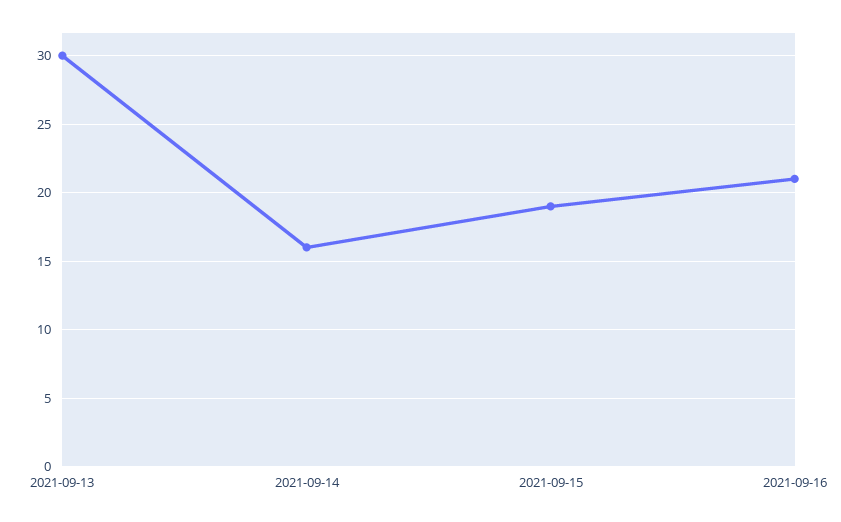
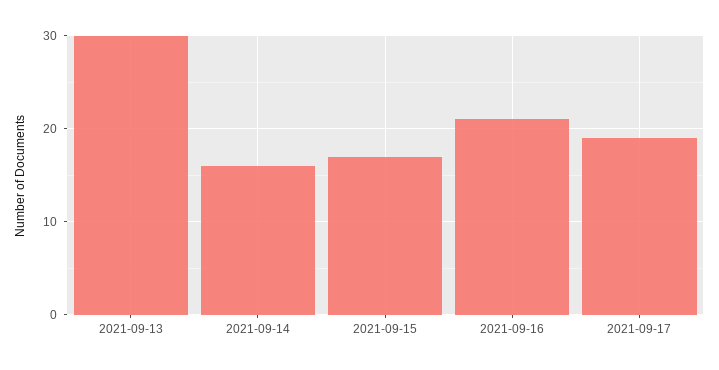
2021-09-15: 19 -> 17
2021-09-17: none -> 19

